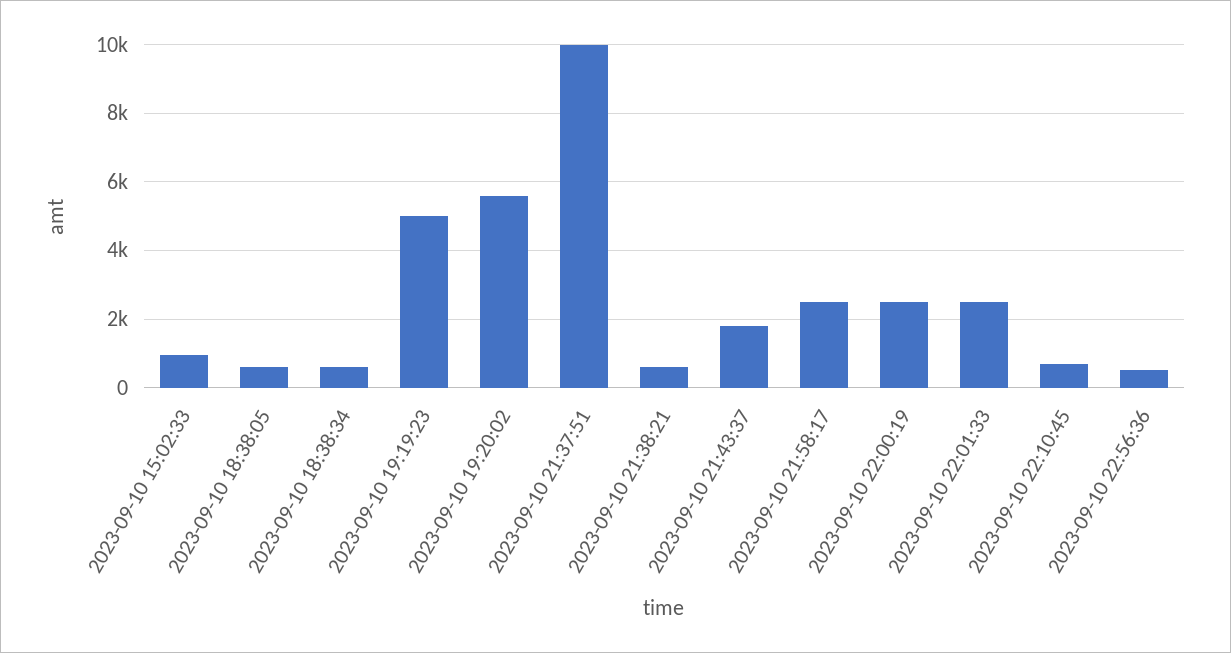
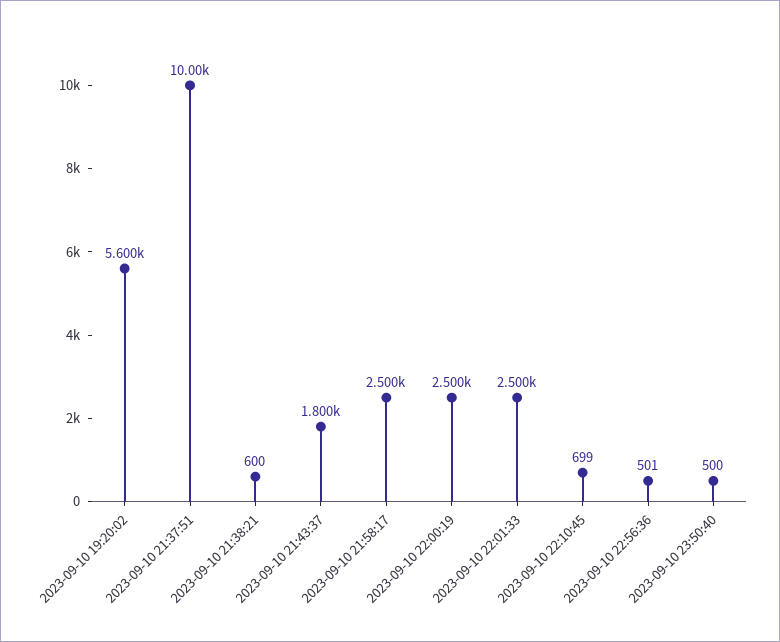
2023-09-10 15:02:33: 1000 -> none
2023-09-10 18:38:05: 600 -> none
2023-09-10 18:38:34: 600 -> none
2023-09-10 19:19:23: 5000 -> none
2023-09-10 23:50:40: none -> 500

